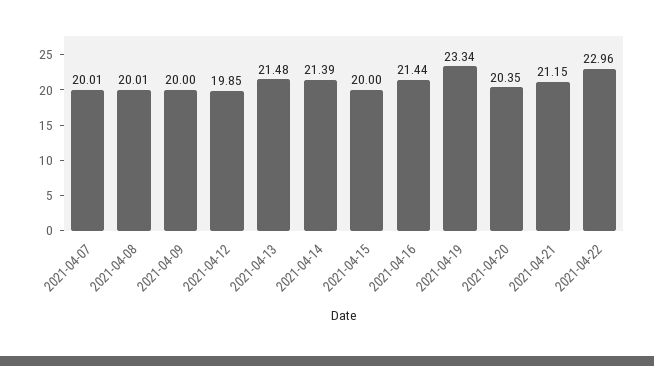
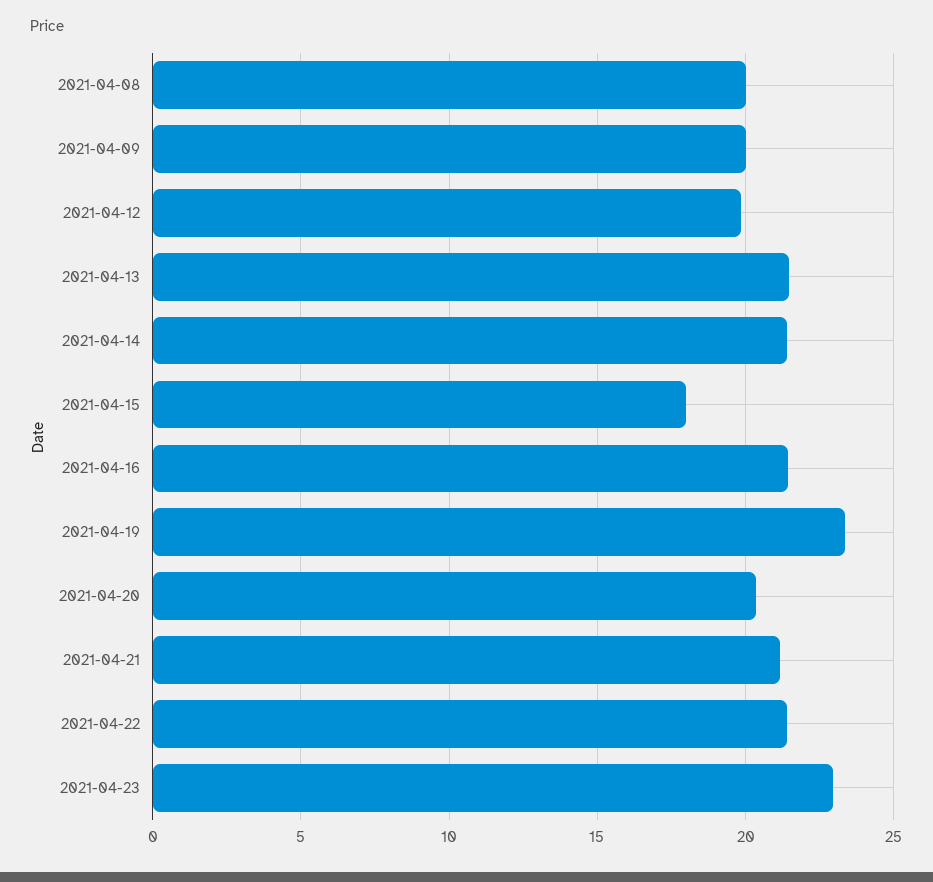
2021-04-07: 20.01 -> none
2021-04-15: 20 -> 18
2021-04-22: 22.96 -> 21.5
2021-04-23: none -> 23

